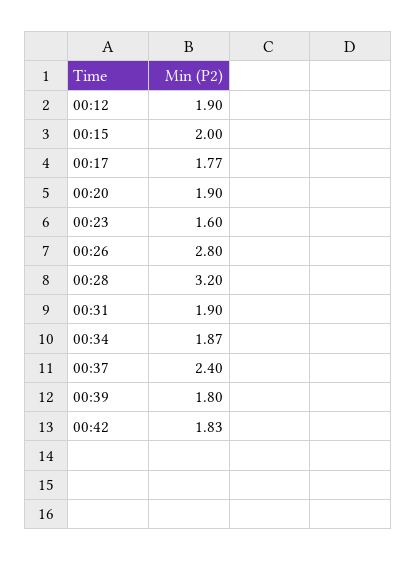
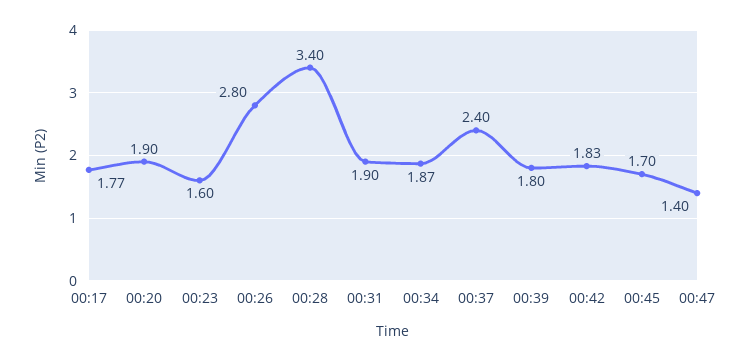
00:12: 1.9 -> none
00:15: 2 -> none
00:28: 3.2 -> 3.4
00:45: none -> 1.7
00:47: none -> 1.4

